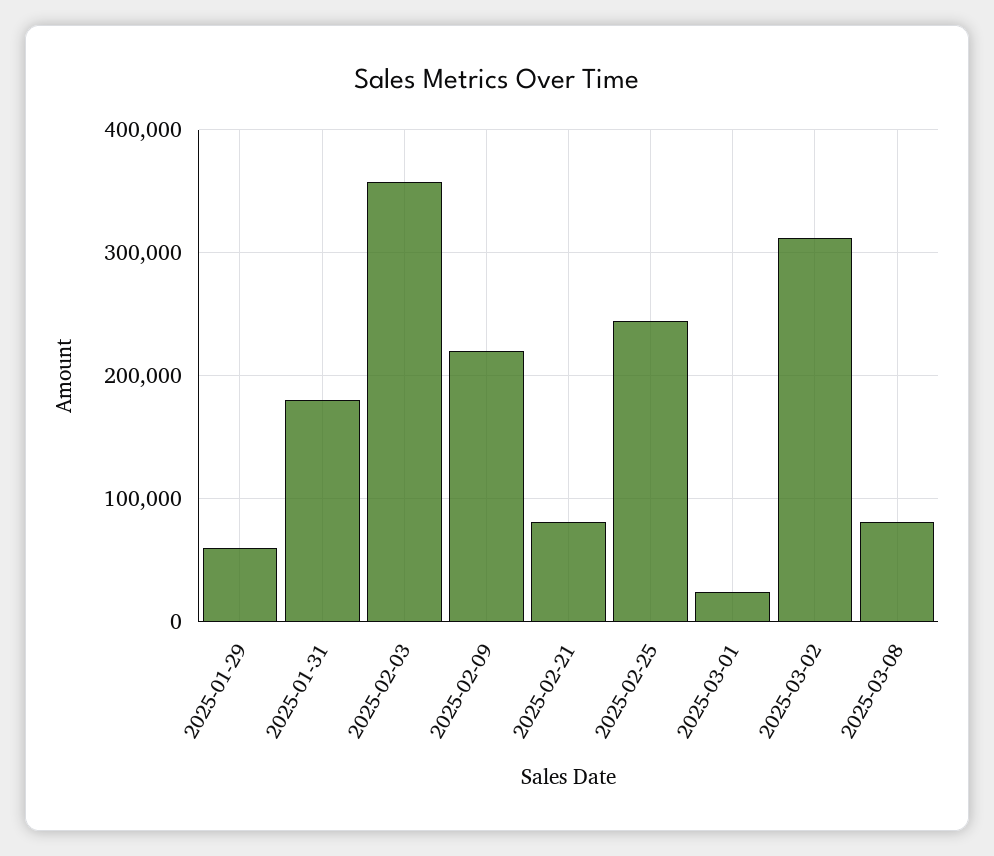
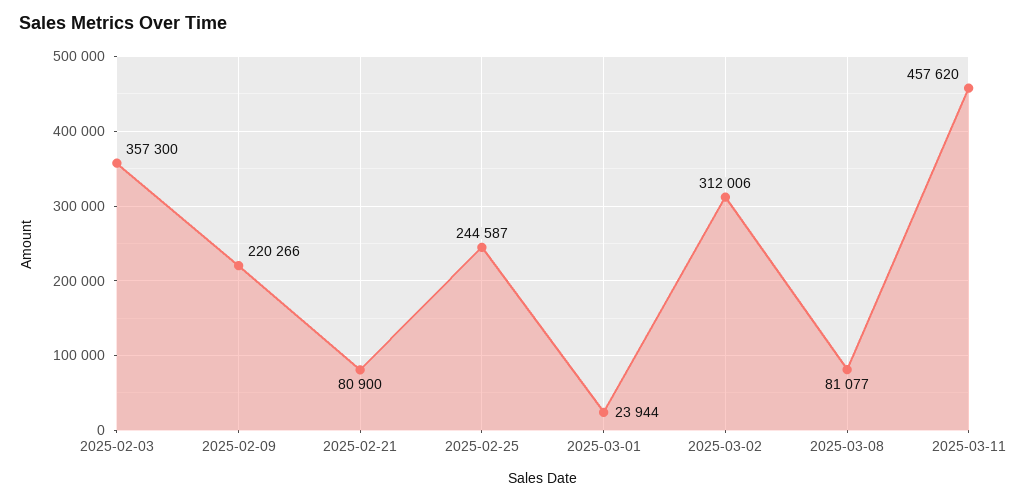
2025-01-29: 60000 -> none
2025-01-31: 180000 -> none
2025-03-11: none -> 457620

